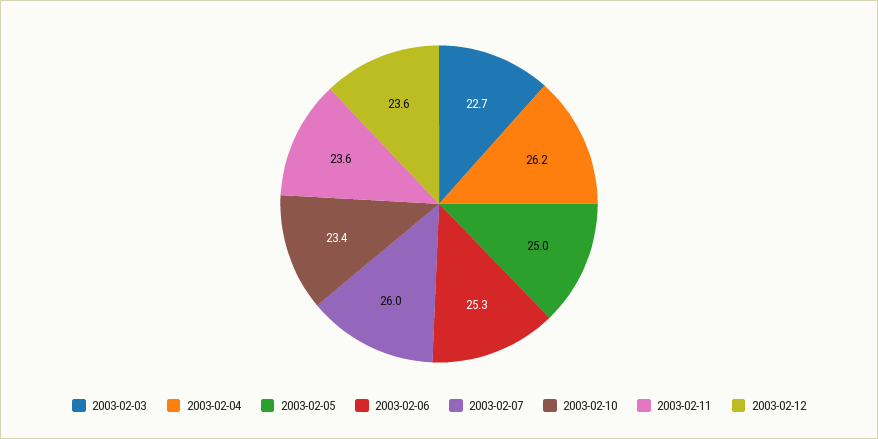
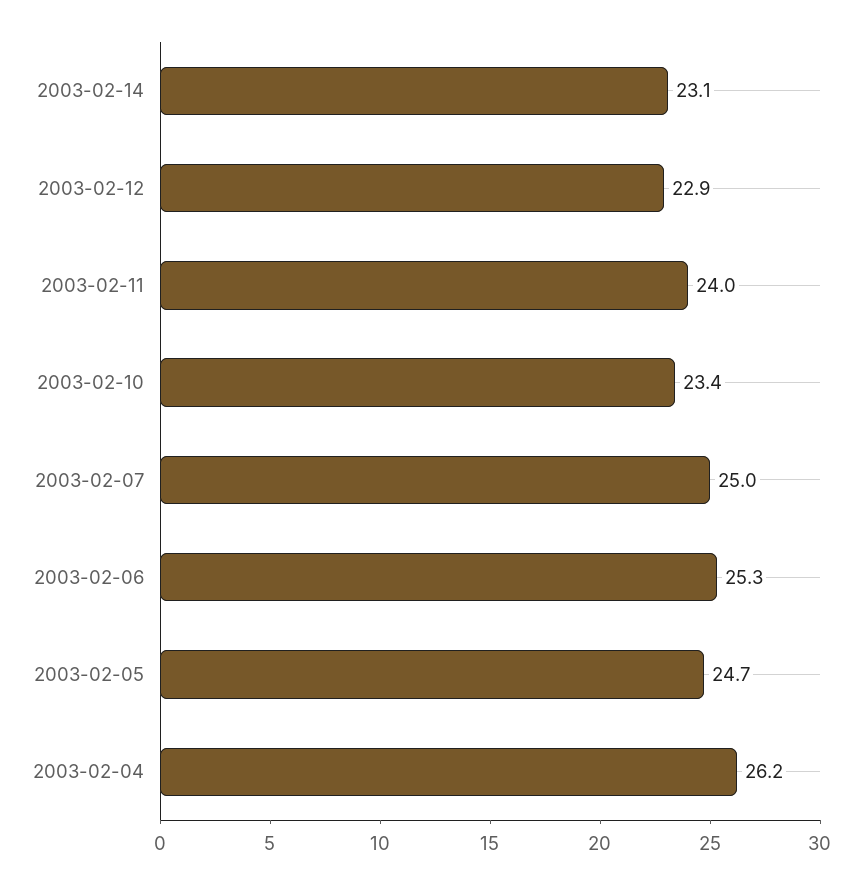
2003-02-03: 22.7 -> none
2003-02-05: 25 -> 24.7
2003-02-07: 26 -> 25
2003-02-11: 23.6 -> 24
2003-02-12: 23.6 -> 22.9
2003-02-14: none -> 23.1

